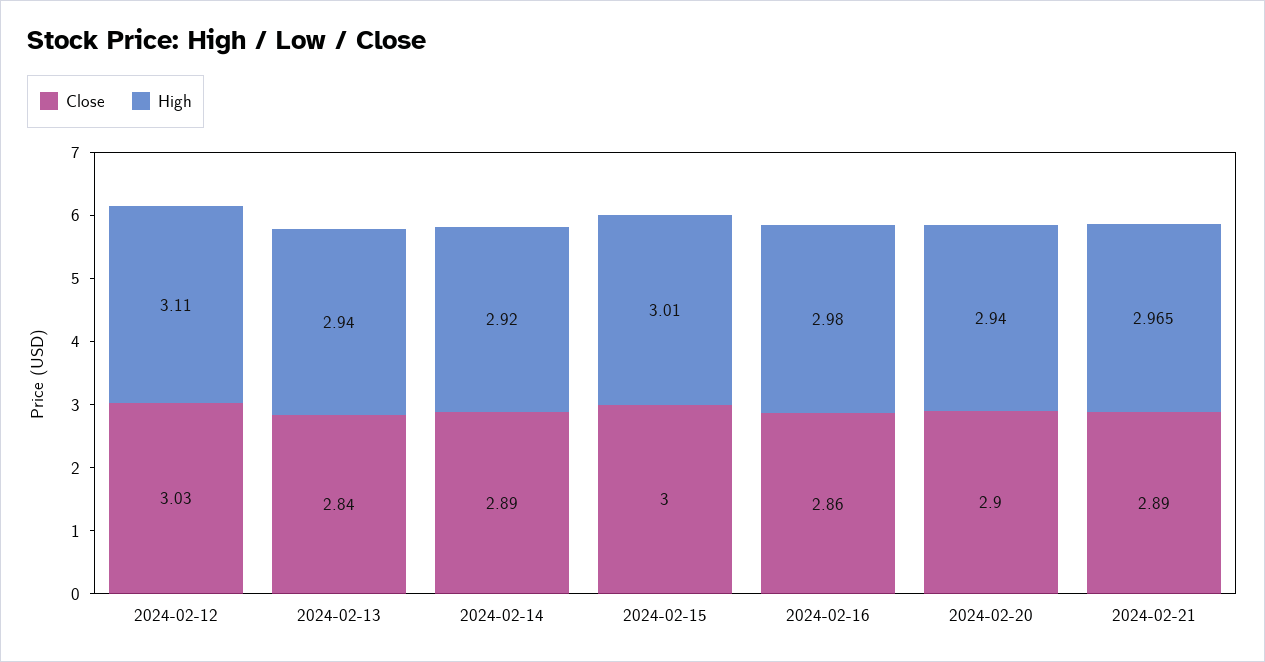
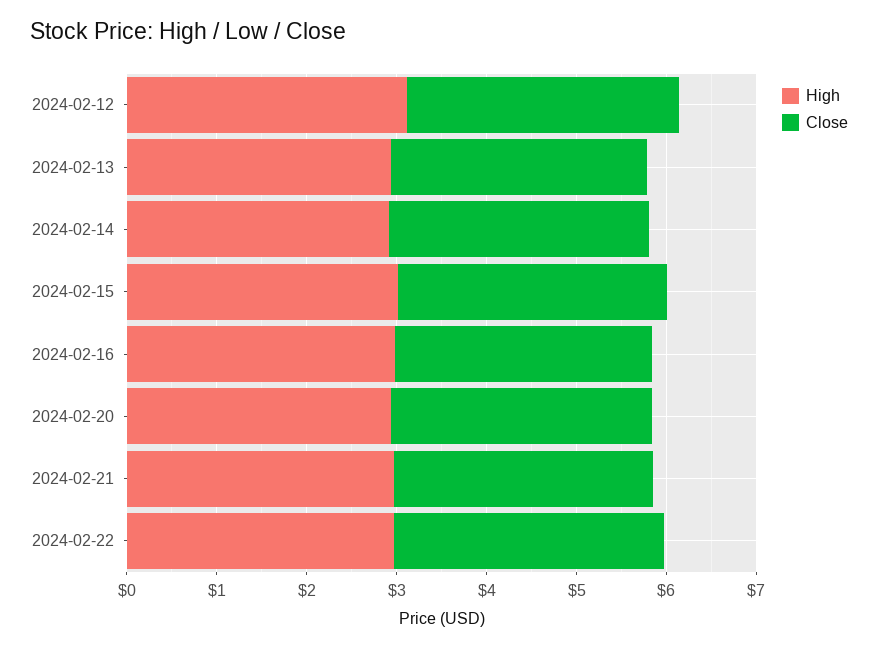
High, 2024-02-22: none -> 3
Close, 2024-02-22: none -> 3

